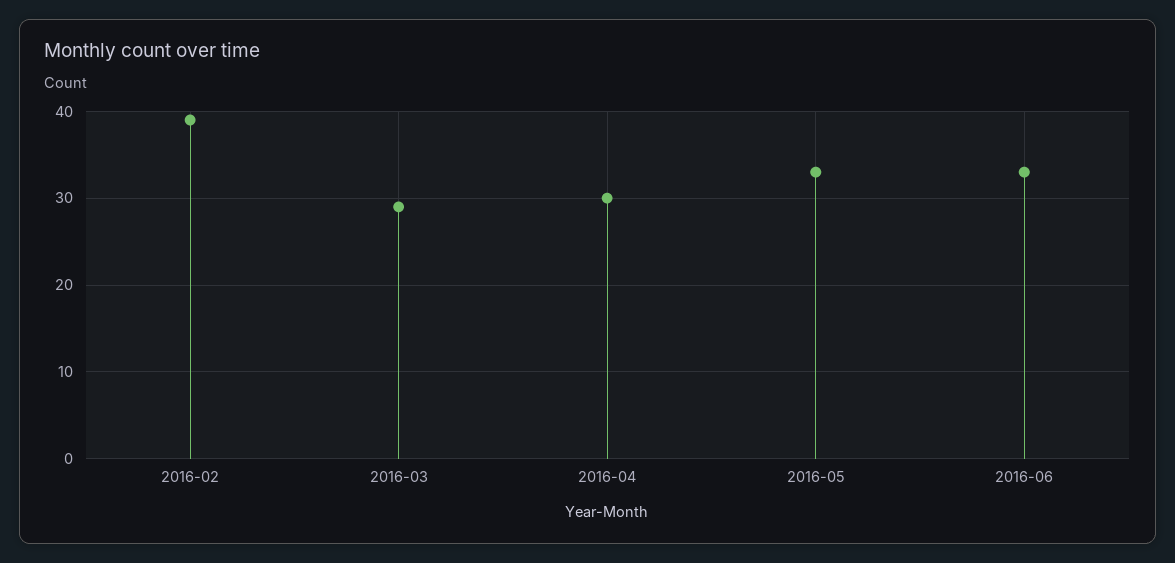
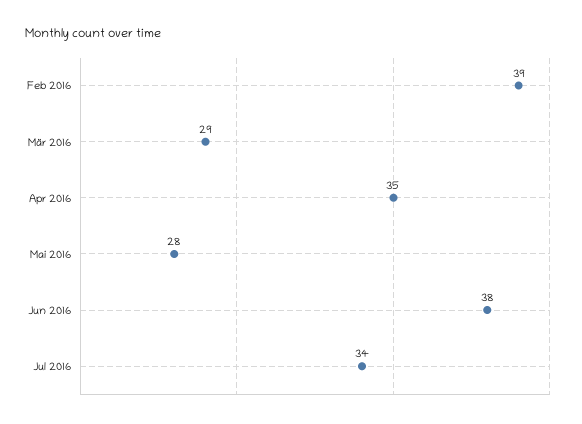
2016-04: 30 -> 35
2016-05: 33 -> 28
2016-06: 33 -> 38
Jul 2016: none -> 34

